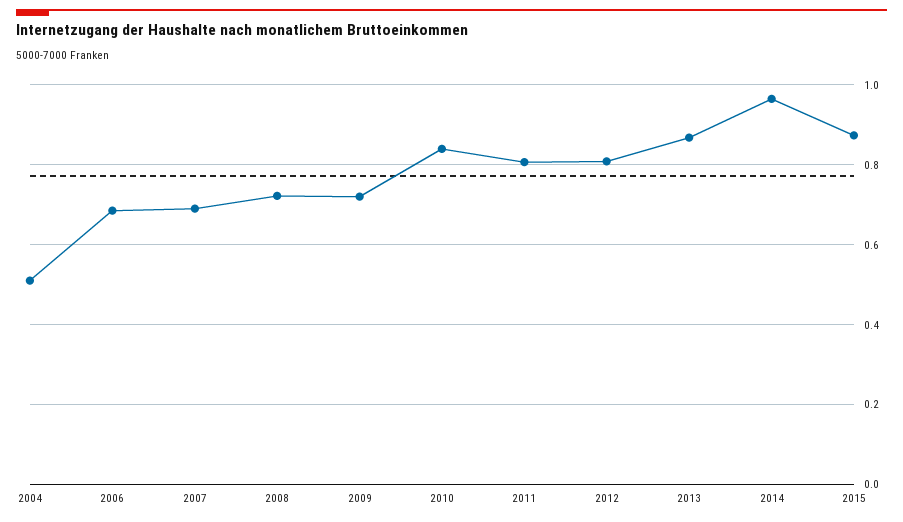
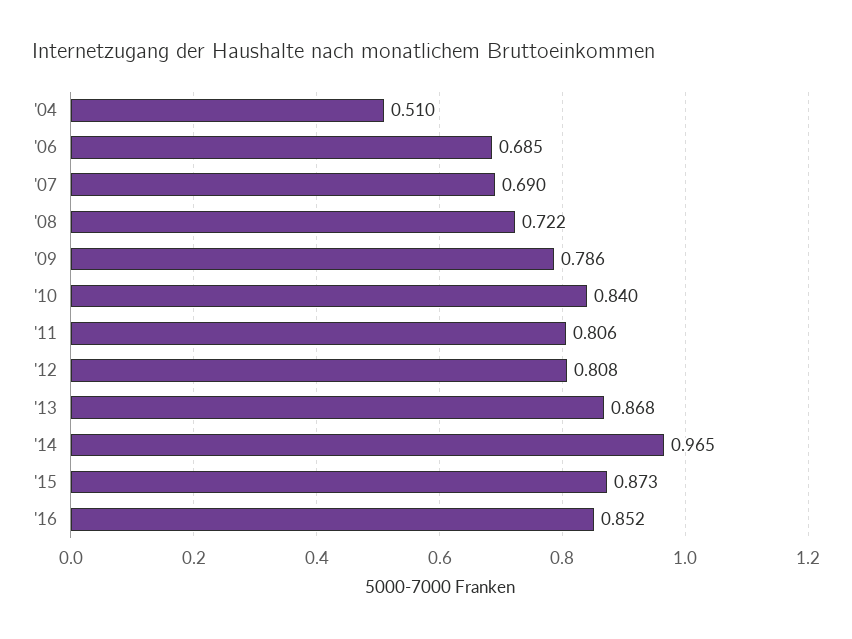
2009: 0.72 -> 0.786
'16: none -> 0.852

